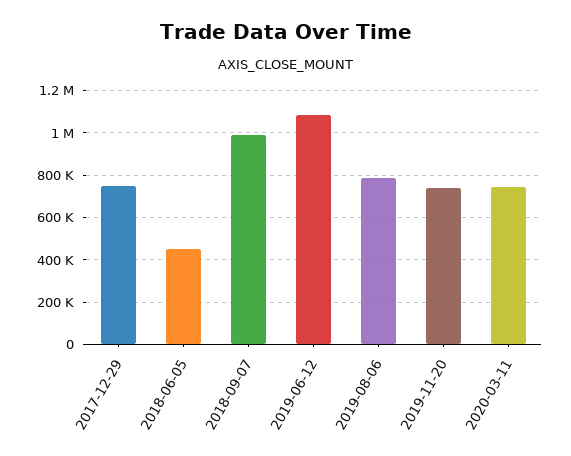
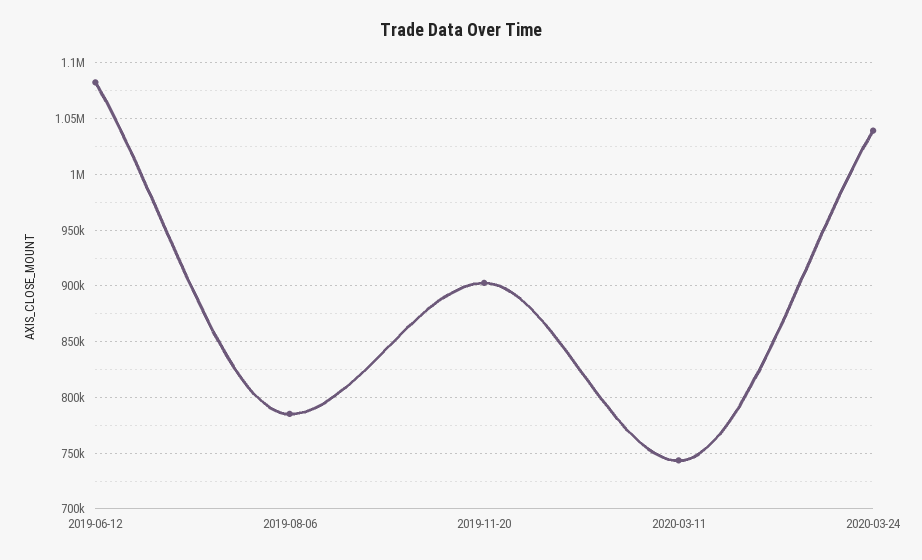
2017-12-29: 750000 -> none
2018-06-05: 450000 -> none
2018-09-07: 1000000 -> none
2019-11-20: 750000 -> 900000
2020-03-24: none -> 1040000

